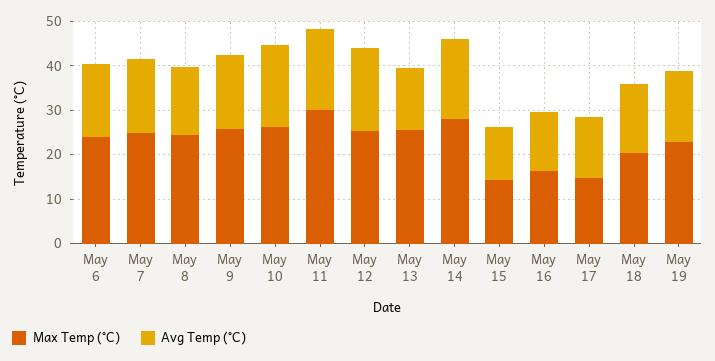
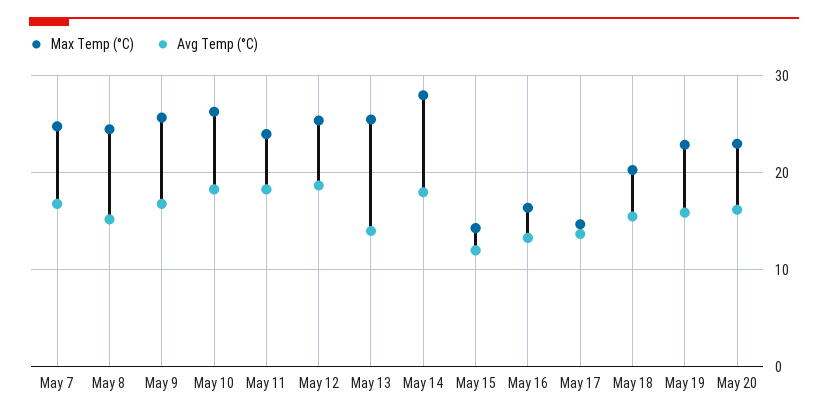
Max Temp (°C), May 6: 24 -> none
Avg Temp (°C), May 6: 16 -> none
Max Temp (°C), May 11: 30 -> 24
Max Temp (°C), May 20: none -> 23
Avg Temp (°C), May 20: none -> 16

